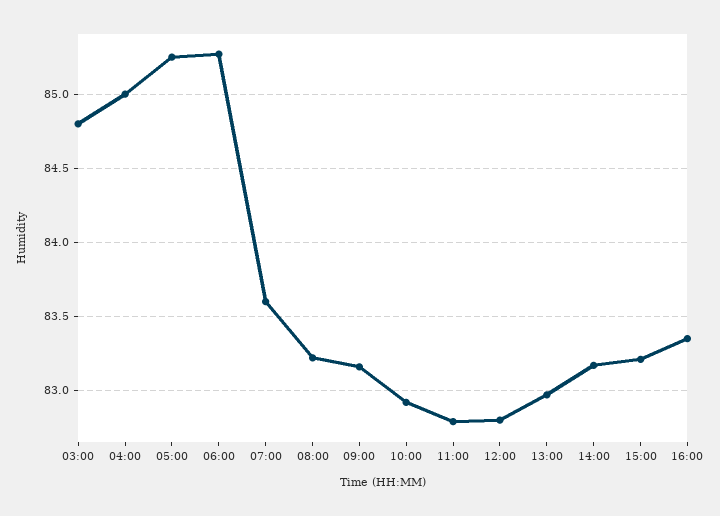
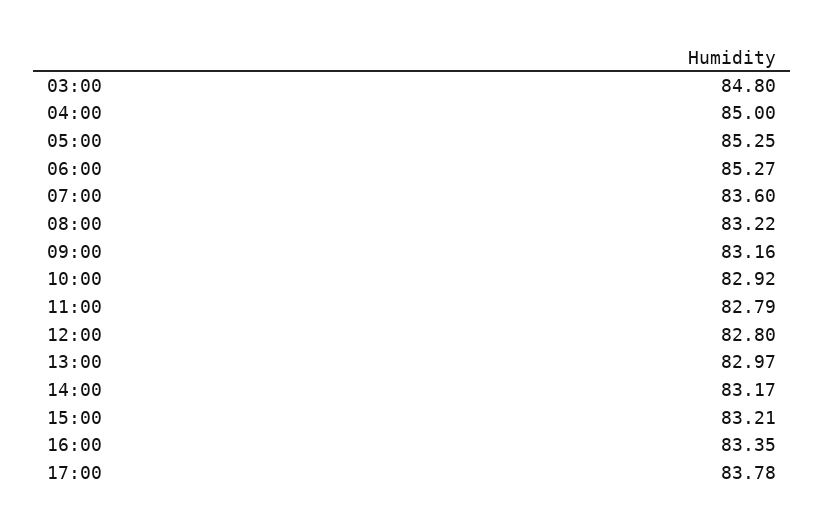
17:00: none -> 83.78

